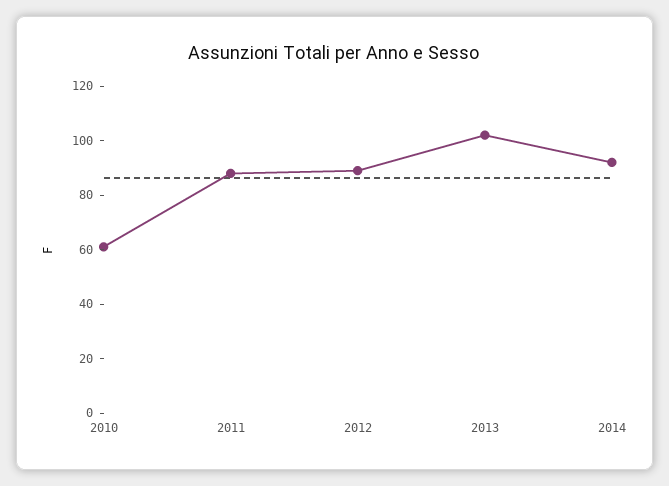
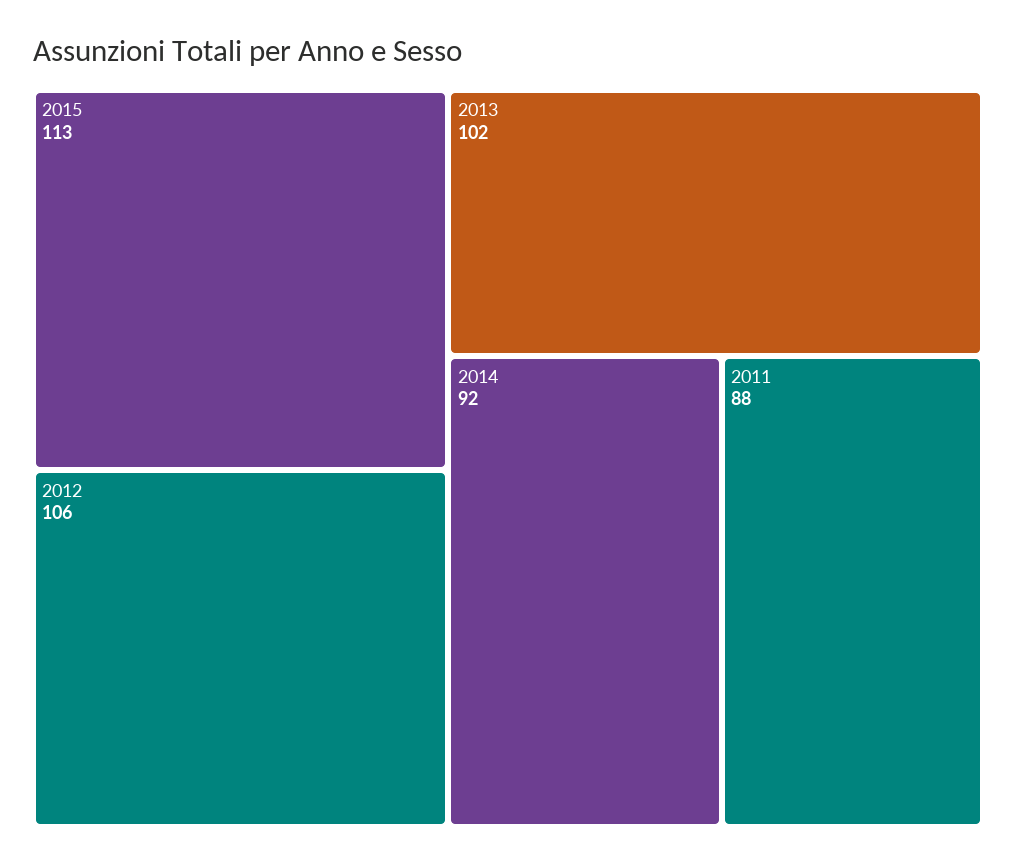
2010: 60 -> none
2012: 90 -> 106
2015: none -> 113

